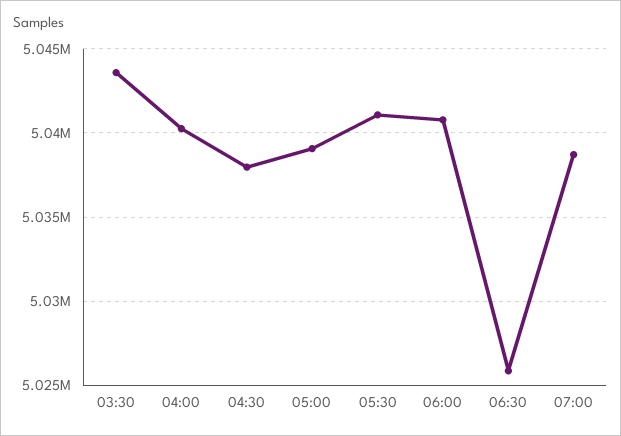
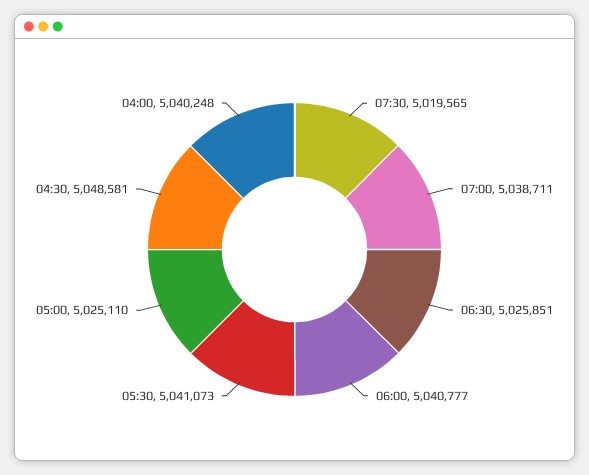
03:30: 5043500 -> none
04:30: 5038000 -> 5048581
05:00: 5039000 -> 5025110
07:30: none -> 5019565

